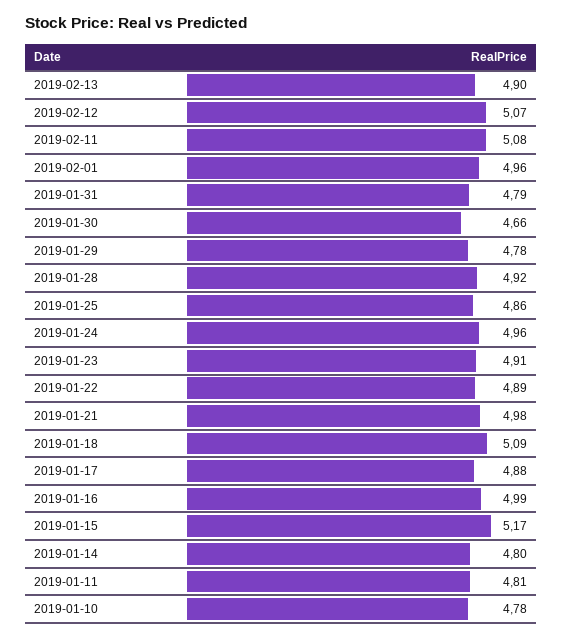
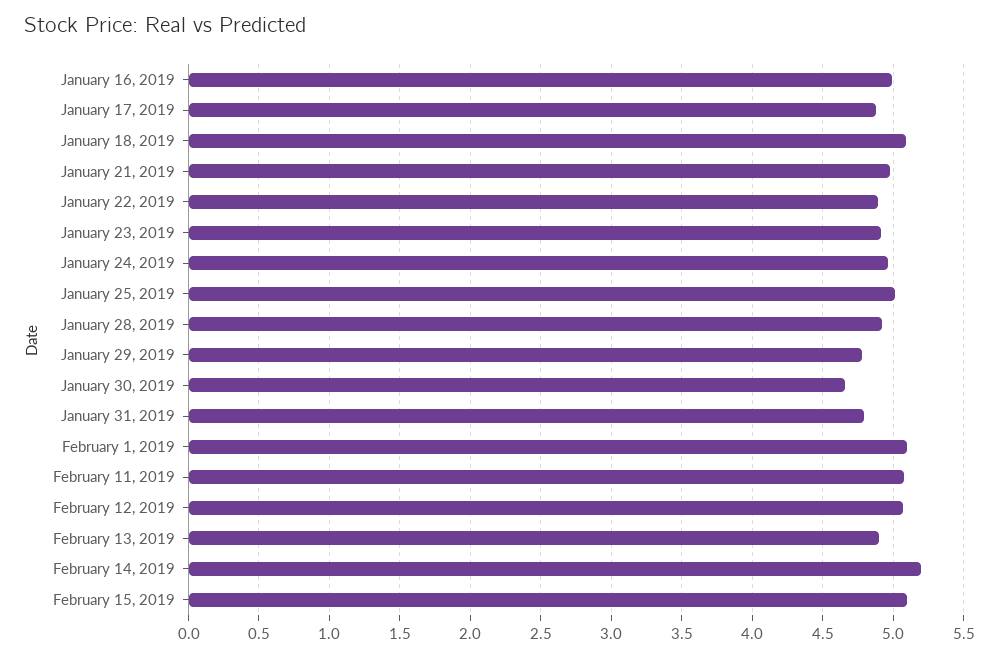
2019-02-01: 4.96 -> 5.1
2019-01-25: 4.86 -> 5
2019-01-15: 5.17 -> none
2019-01-14: 4.8 -> none
2019-01-11: 4.81 -> none
2019-01-10: 4.78 -> none
February 14, 2019: none -> 5.2
February 15, 2019: none -> 5.1

